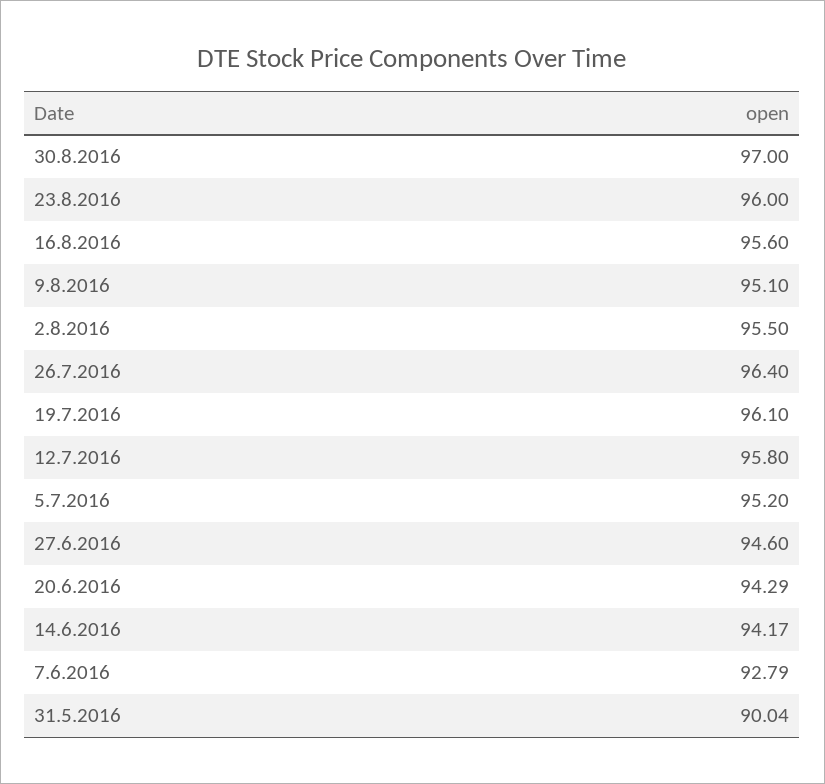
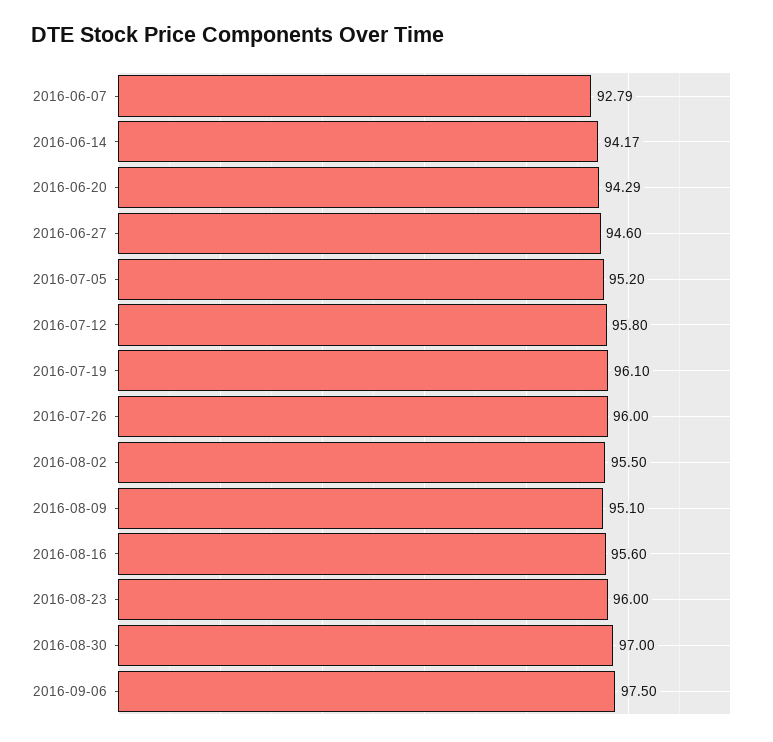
26.7.2016: 96.4 -> 96
31.5.2016: 90.04 -> none
2016-09-06: none -> 97.5

